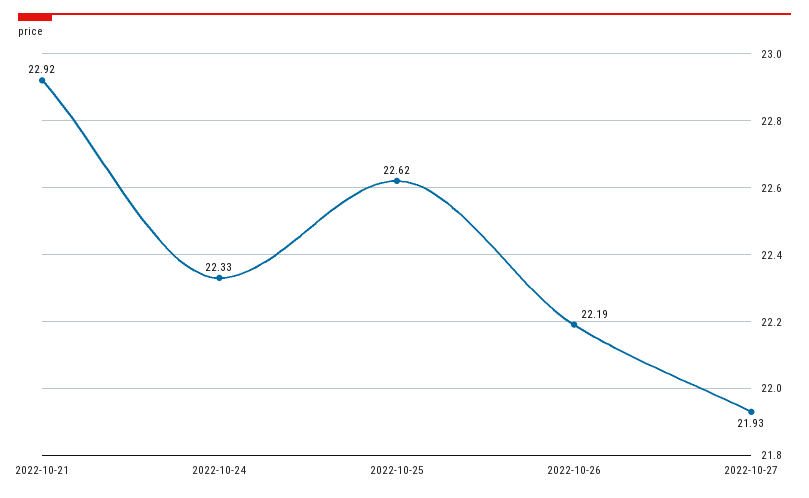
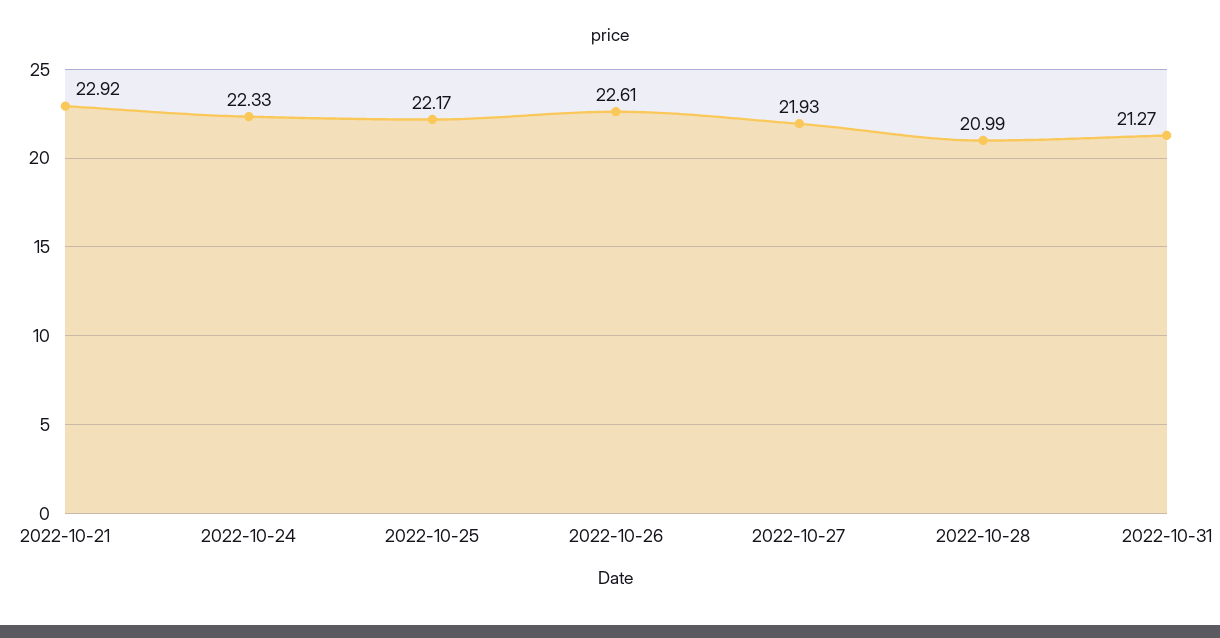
2022-10-25: 22.62 -> 22.17
2022-10-26: 22.19 -> 22.61
2022-10-28: none -> 20.99
2022-10-31: none -> 21.27

